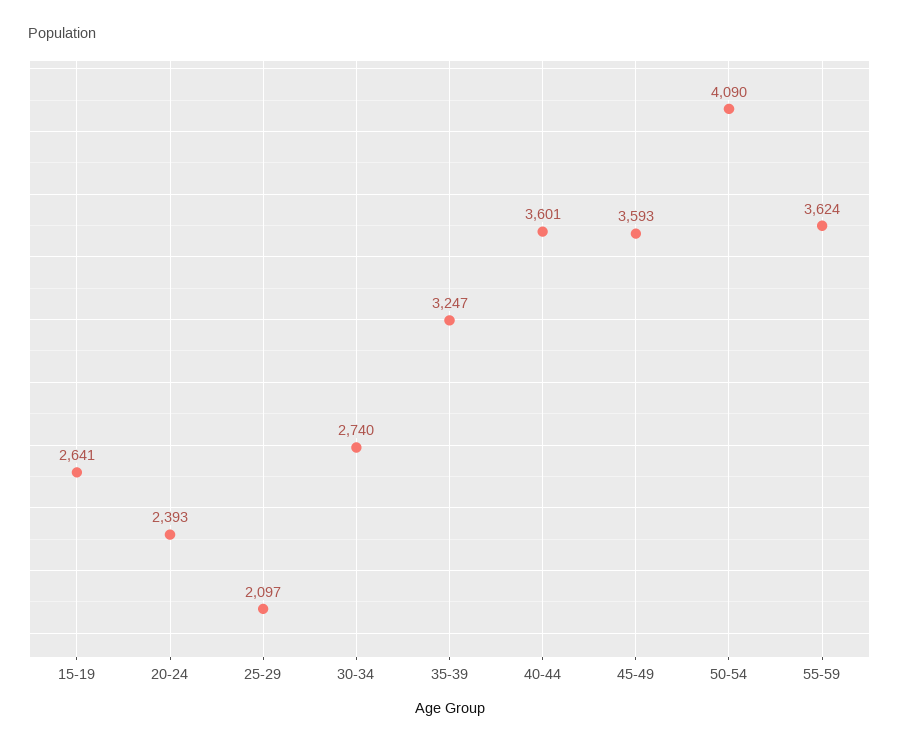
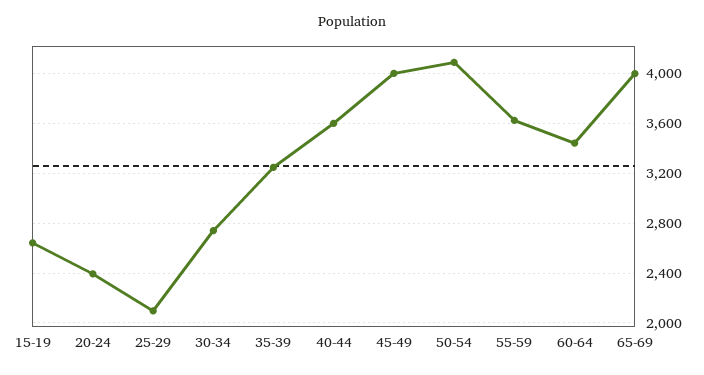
45-49: 3593 -> 4000
60-64: none -> 3450
65-69: none -> 4000

